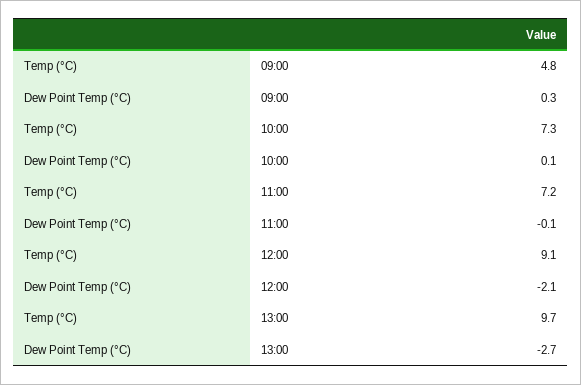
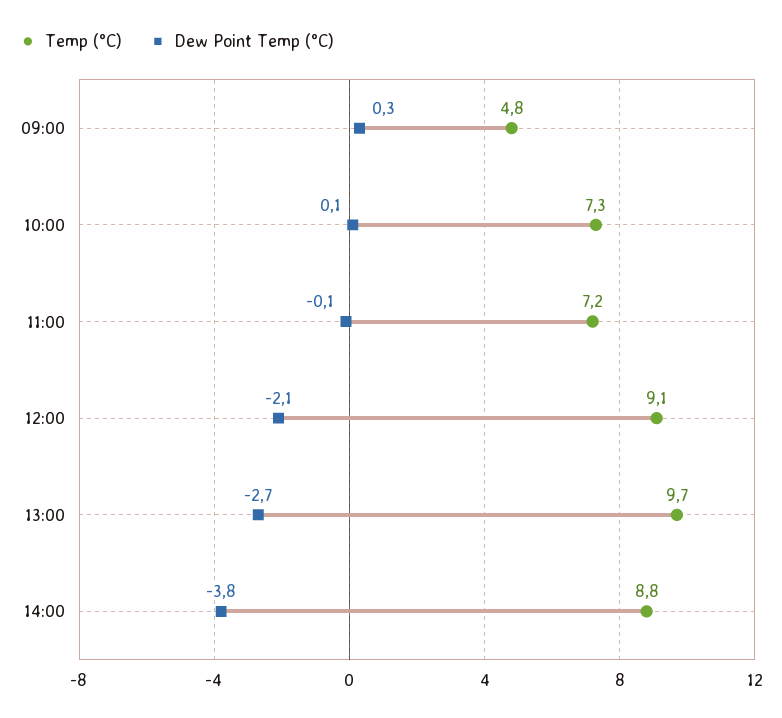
Temp (°C), 14:00: none -> 8.8
Dew Point Temp (°C), 14:00: none -> -3.8

